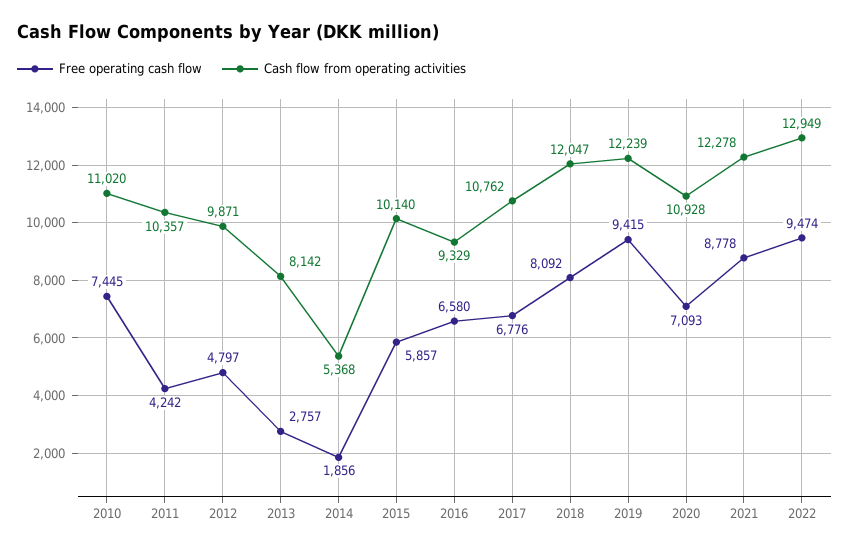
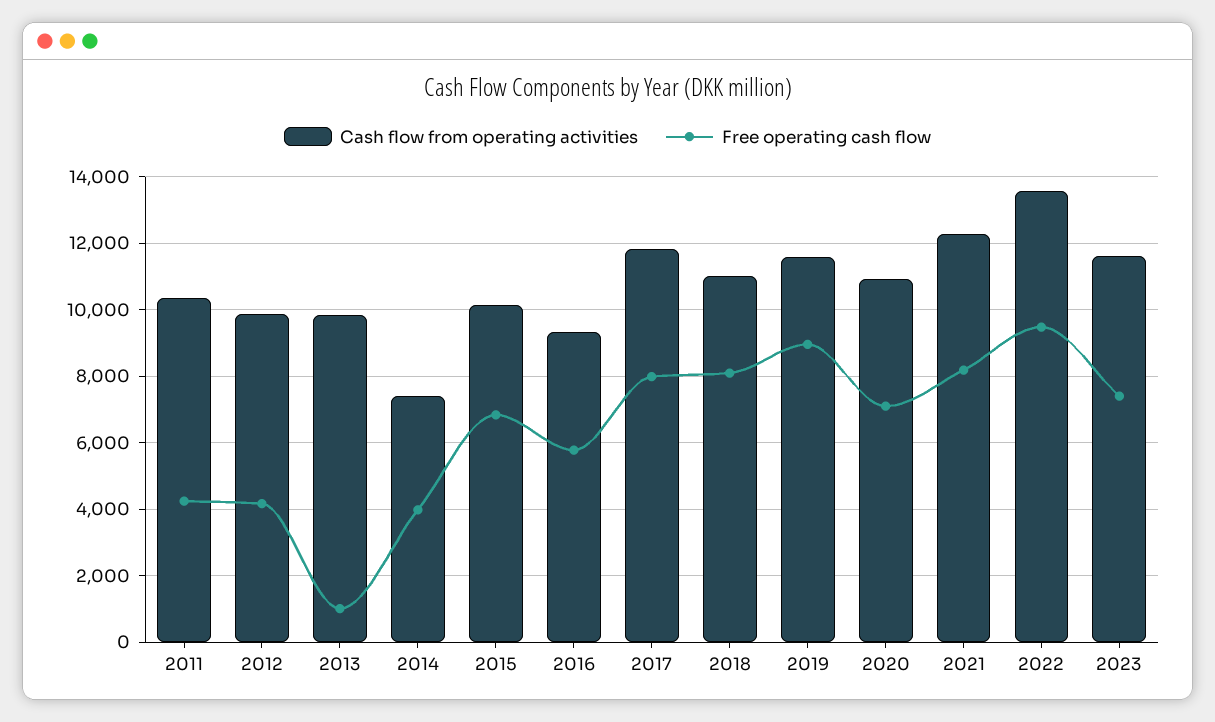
Free operating cash flow, 2010: 7445 -> none
Cash flow from operating activities, 2010: 11020 -> none
Free operating cash flow, 2012: 4797 -> 4200
Free operating cash flow, 2013: 2757 -> 1000
Cash flow from operating activities, 2013: 8142 -> 9800
Free operating cash flow, 2014: 1856 -> 4000
Cash flow from operating activities, 2014: 5368 -> 7400
Free operating cash flow, 2015: 5857 -> 6800
Free operating cash flow, 2016: 6580 -> 5800
Free operating cash flow, 2017: 6776 -> 8000
Cash flow from operating activities, 2017: 10762 -> 11800
Cash flow from operating activities, 2018: 12047 -> 11000
Free operating cash flow, 2019: 9415 -> 9000
Cash flow from operating activities, 2019: 12239 -> 11600
Free operating cash flow, 2021: 8778 -> 8200
Cash flow from operating activities, 2022: 12949 -> 13600
Cash flow from operating activities, 2023: none -> 11600
Free operating cash flow, 2023: none -> 7400

